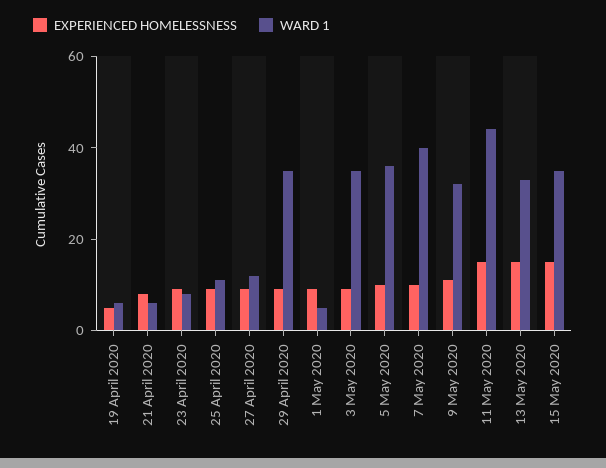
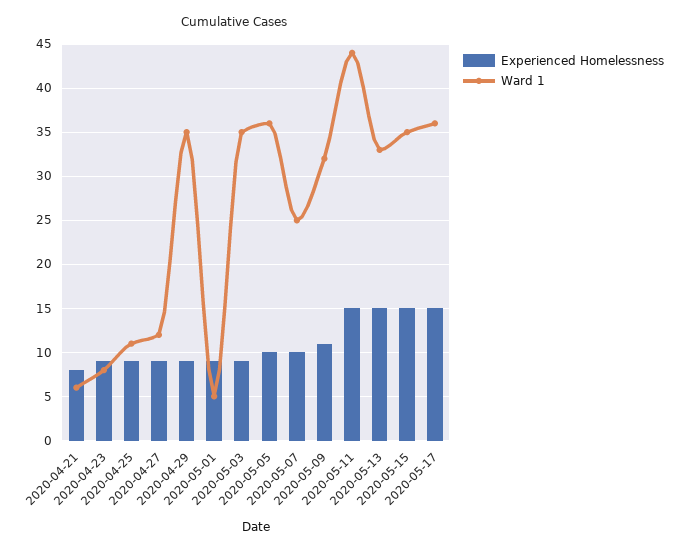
EXPERIENCED HOMELESSNESS, 19 April 2020: 5 -> none
WARD 1, 19 April 2020: 5 -> none
WARD 1, 7 May 2020: 40 -> 25
EXPERIENCED HOMELESSNESS, 2020-05-17: none -> 15
WARD 1, 2020-05-17: none -> 36

